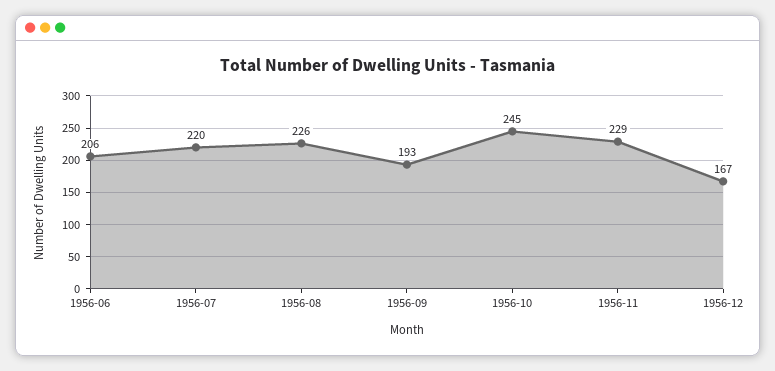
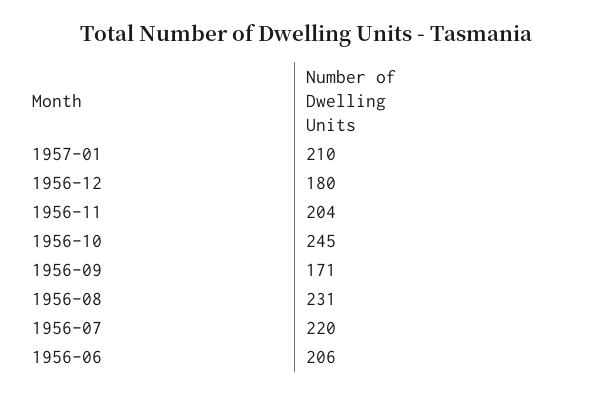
1956-08: 226 -> 231
1956-09: 193 -> 171
1956-11: 229 -> 204
1956-12: 167 -> 180
1957-01: none -> 210

